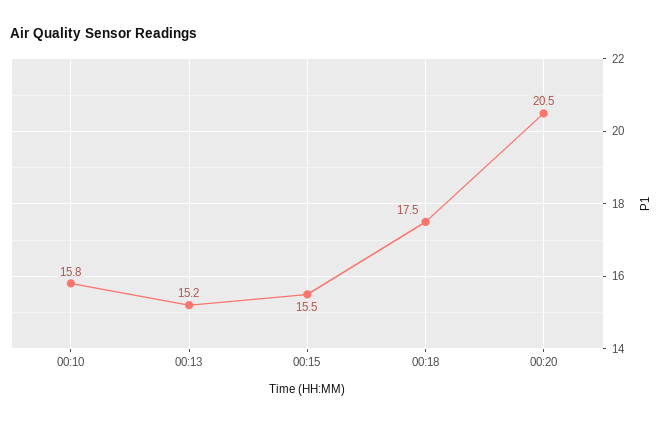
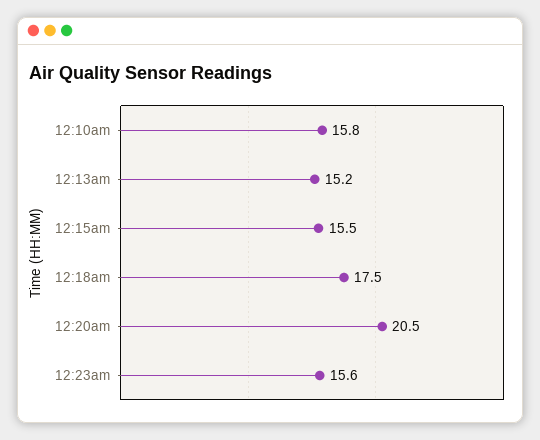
12:23am: none -> 15.6

